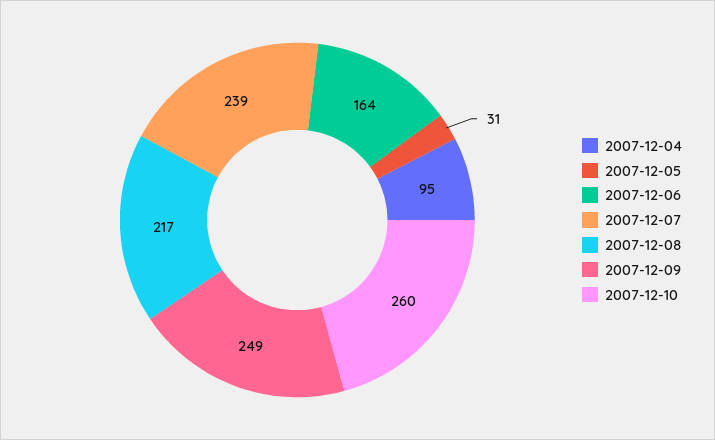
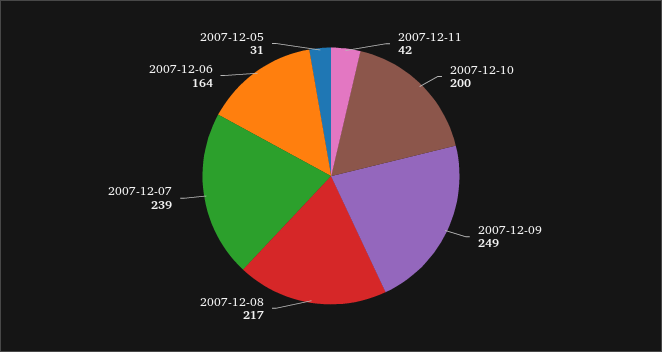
2007-12-04: 95 -> none
2007-12-10: 260 -> 200
2007-12-11: none -> 42

